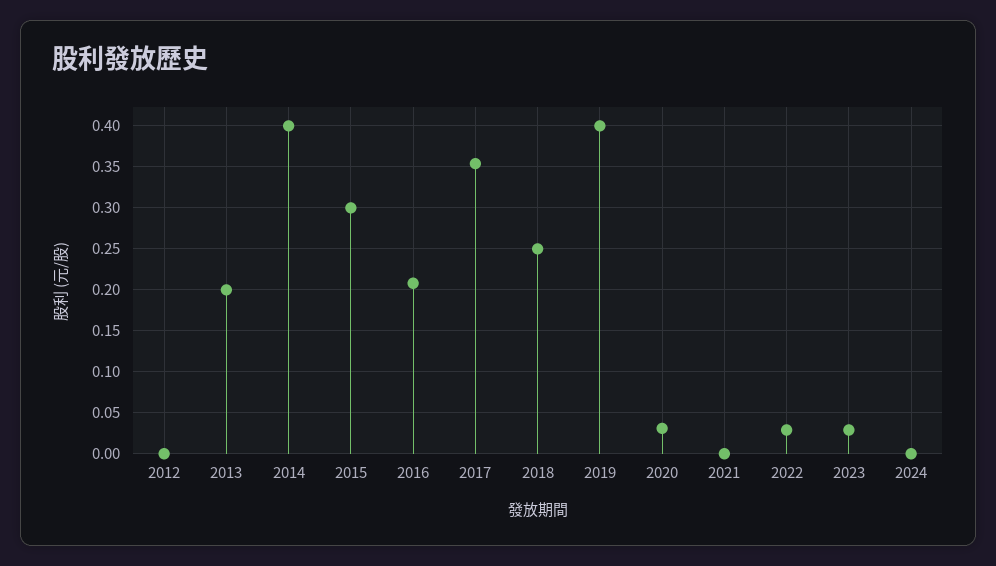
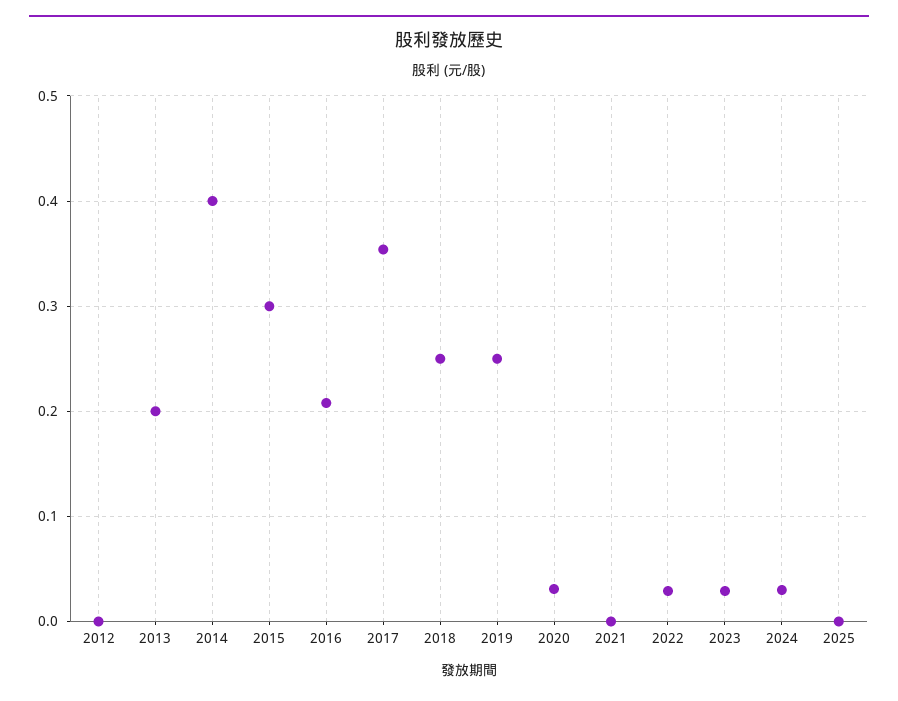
2019: 0.4 -> 0.25
2024: 0 -> 0.03
2025: none -> 0

